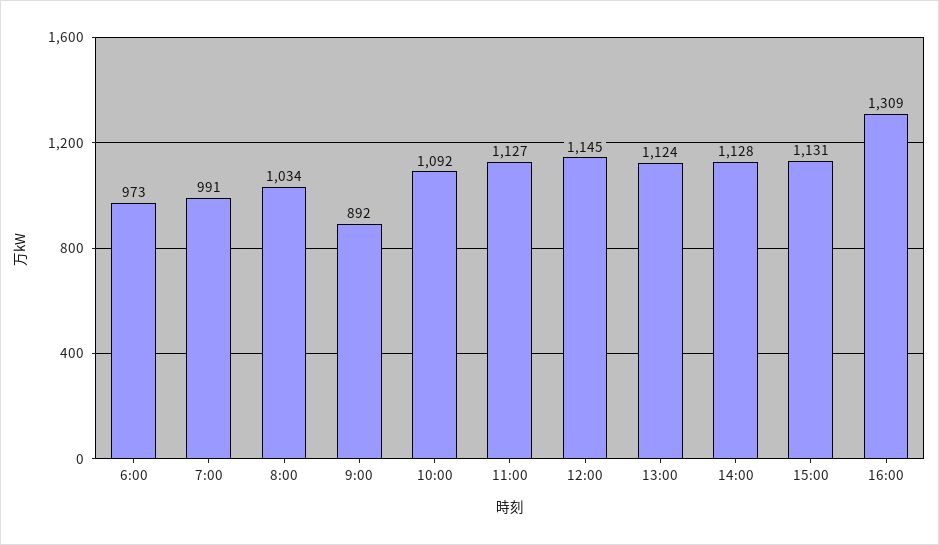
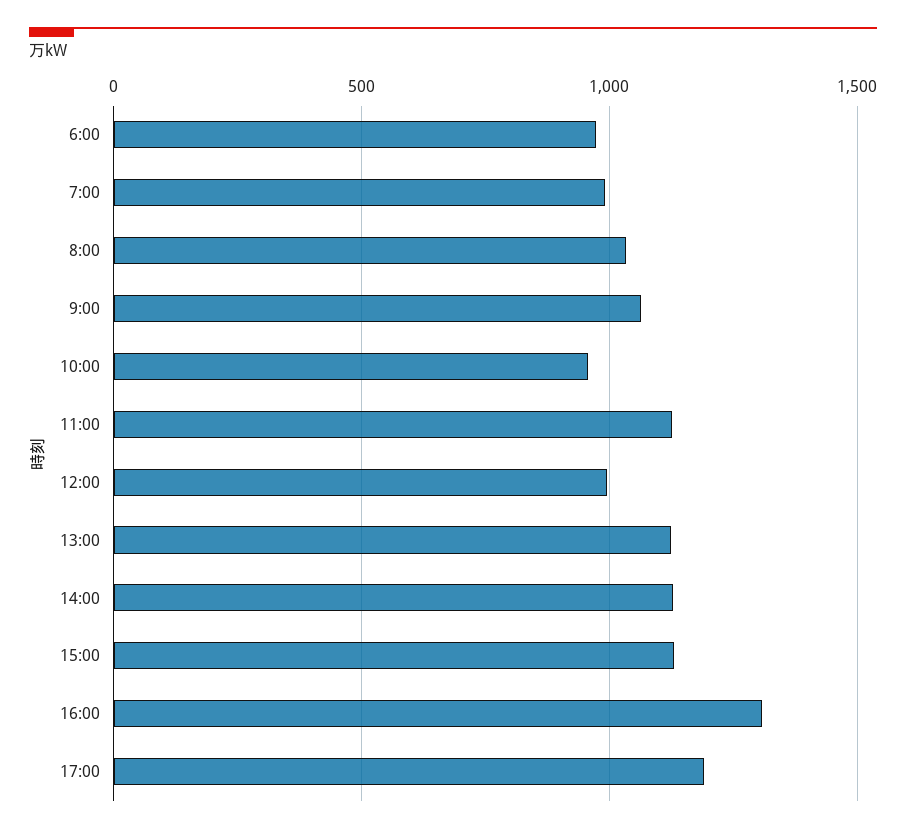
9:00: 892 -> 1050
10:00: 1092 -> 950
12:00: 1145 -> 1000
17:00: none -> 1200

